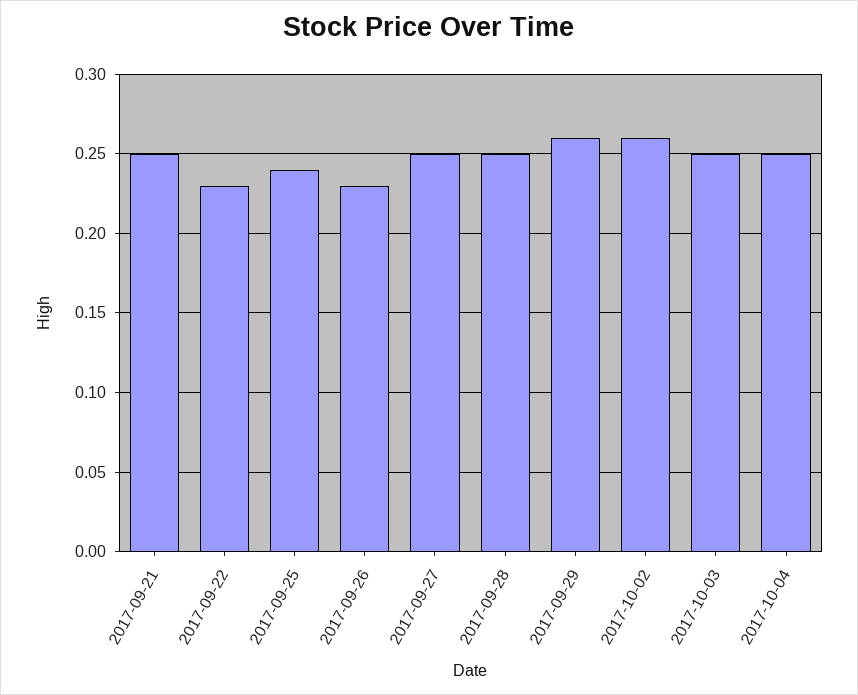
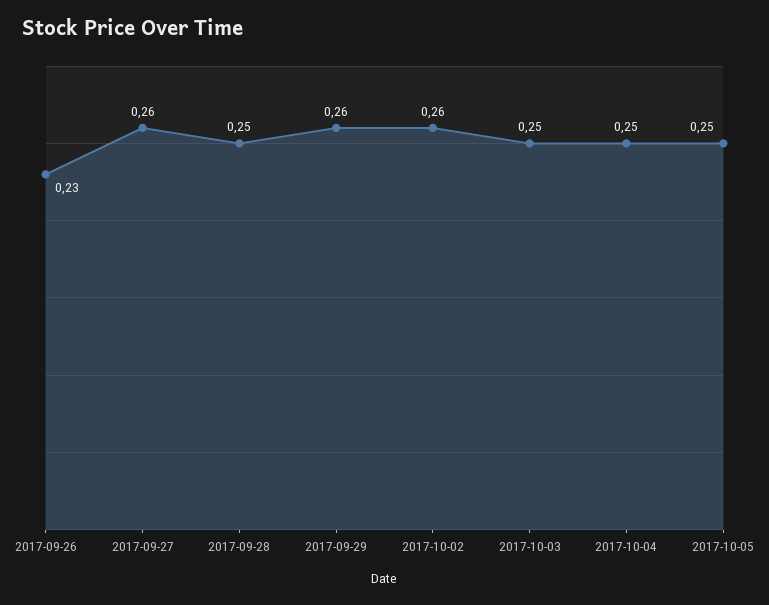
2017-09-21: 0.25 -> none
2017-09-22: 0.23 -> none
2017-09-25: 0.24 -> none
2017-09-27: 0.25 -> 0.26
2017-10-05: none -> 0.25

